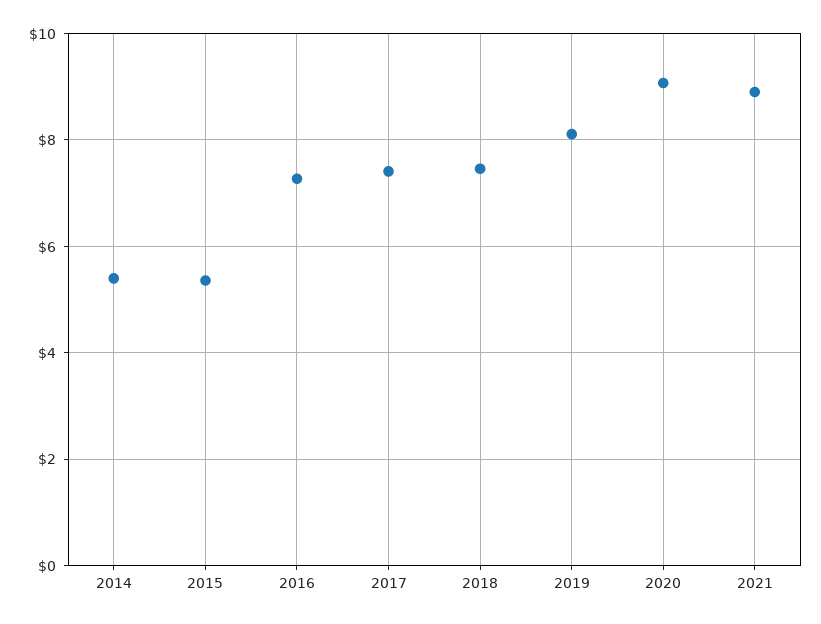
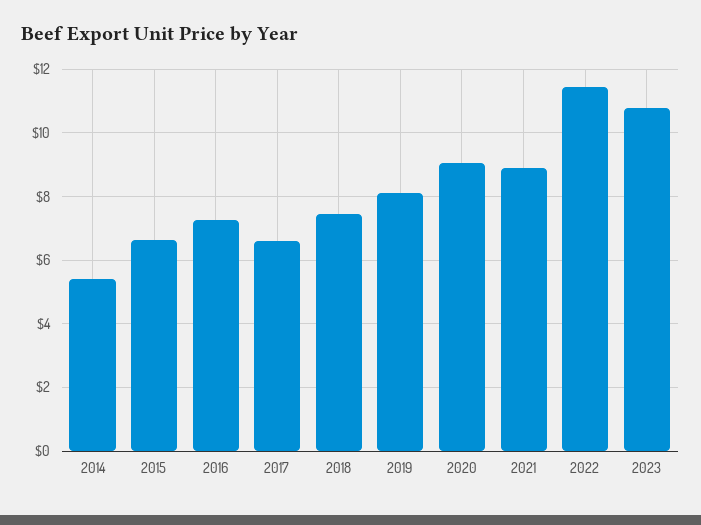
2015: 5.4 -> 6.6
2017: 7.4 -> 6.6
2022: none -> 11.4
2023: none -> 10.8

